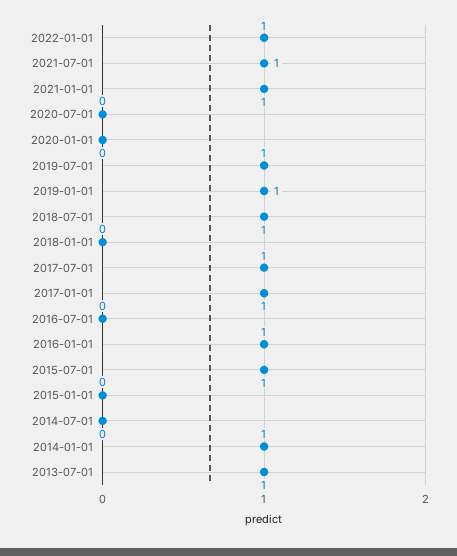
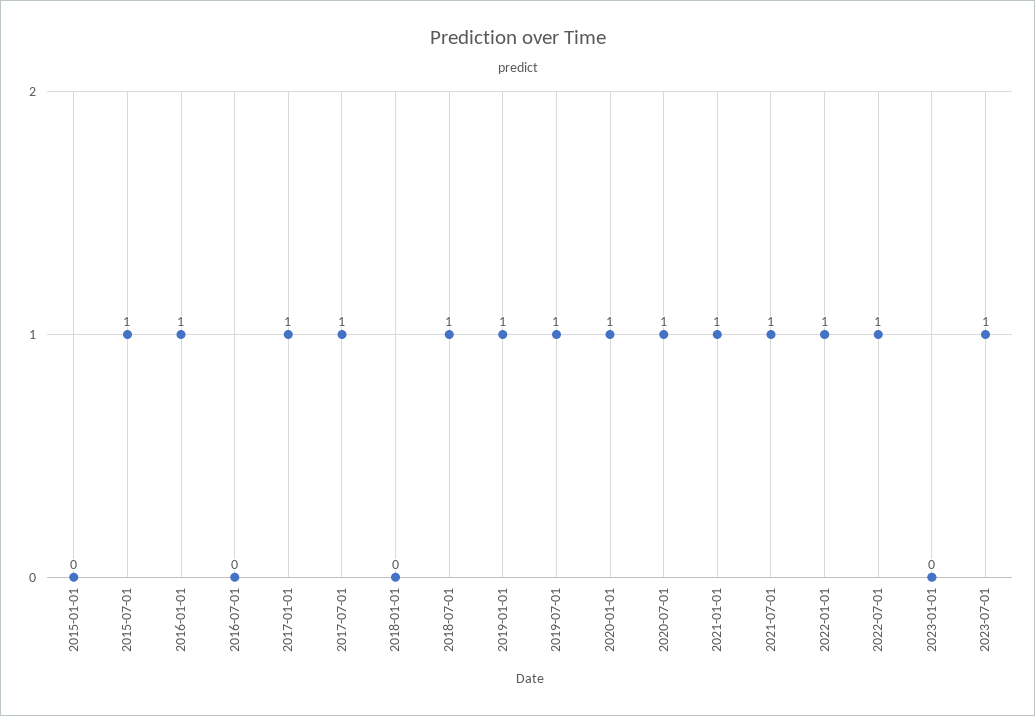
2020-07-01: 0 -> 1
2020-01-01: 0 -> 1
2014-07-01: 0 -> none
2014-01-01: 1 -> none
2013-07-01: 1 -> none
2022-07-01: none -> 1
2023-01-01: none -> 0
2023-07-01: none -> 1

